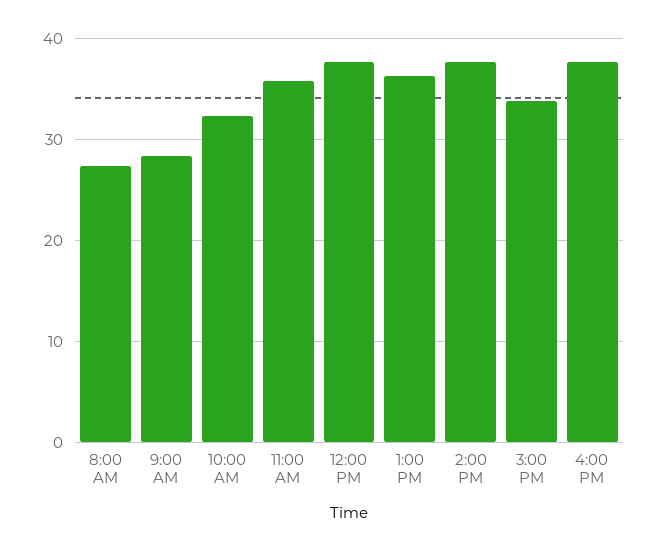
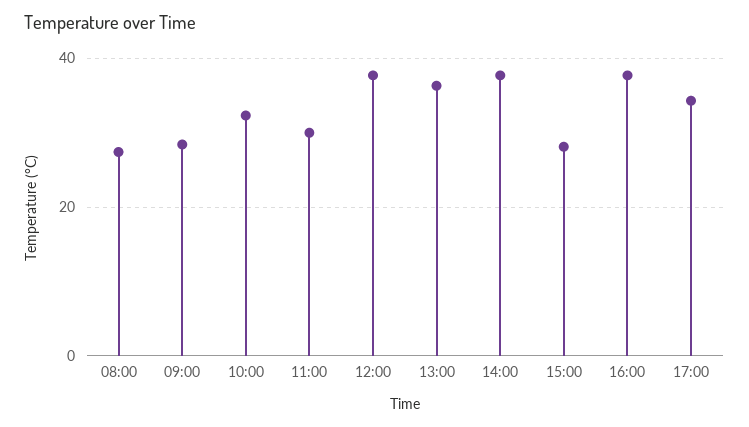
11:00 AM: 36 -> 30
3:00 PM: 34 -> 28
17:00: none -> 34

